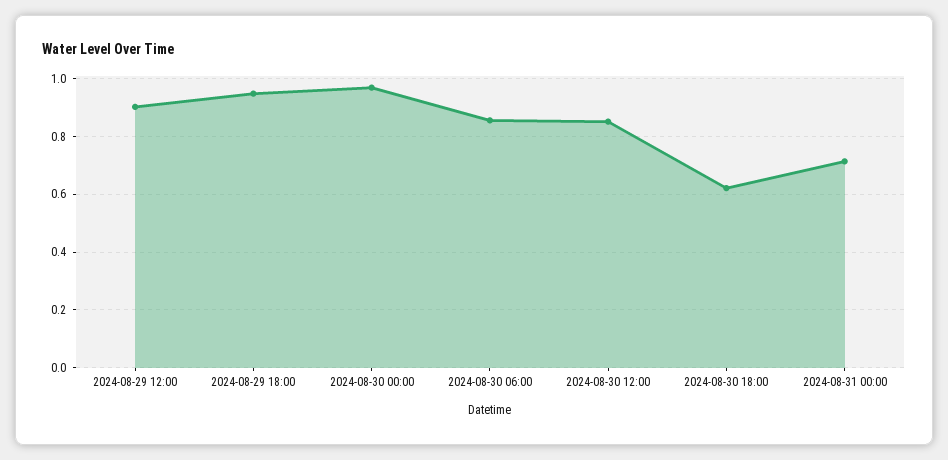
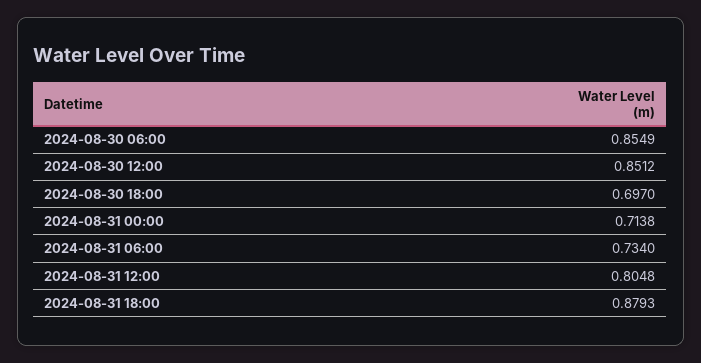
2024-08-29 12:00: 0.9 -> none
2024-08-29 18:00: 0.95 -> none
2024-08-30 00:00: 0.975 -> none
2024-08-30 18:00: 0.625 -> 0.697
2024-08-31 06:00: none -> 0.734
2024-08-31 12:00: none -> 0.8048
2024-08-31 18:00: none -> 0.8793

